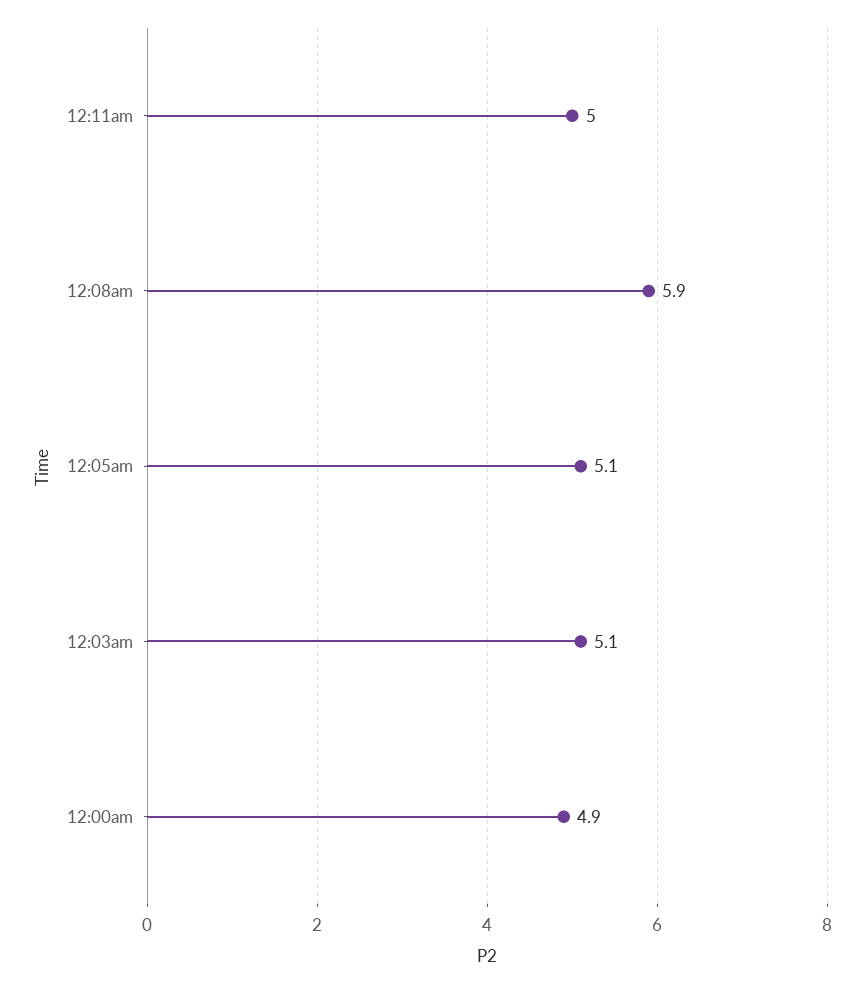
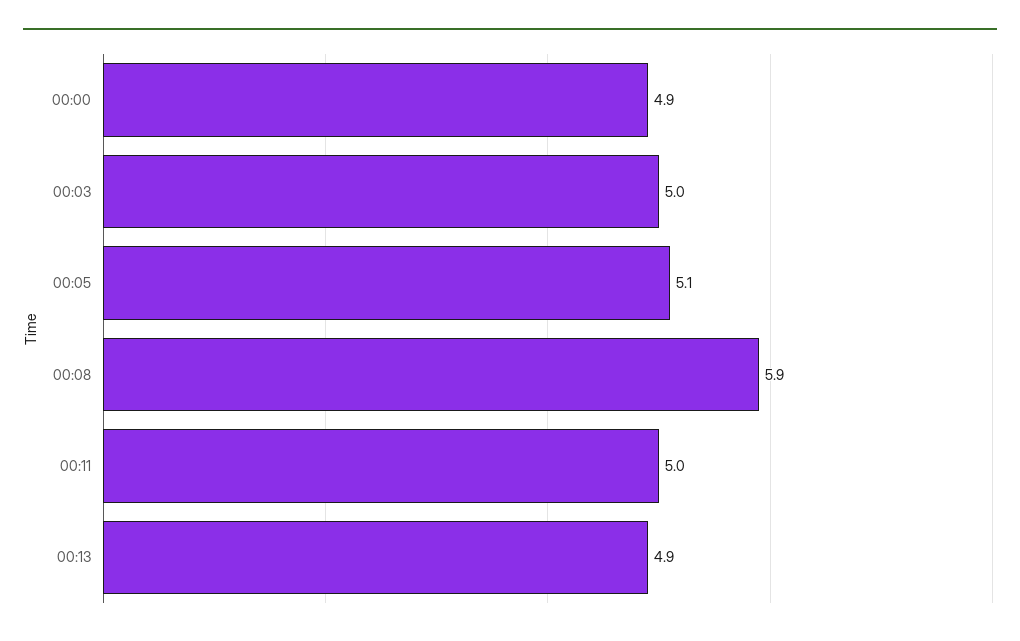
12:03am: 5.1 -> 5
00:13: none -> 4.9

